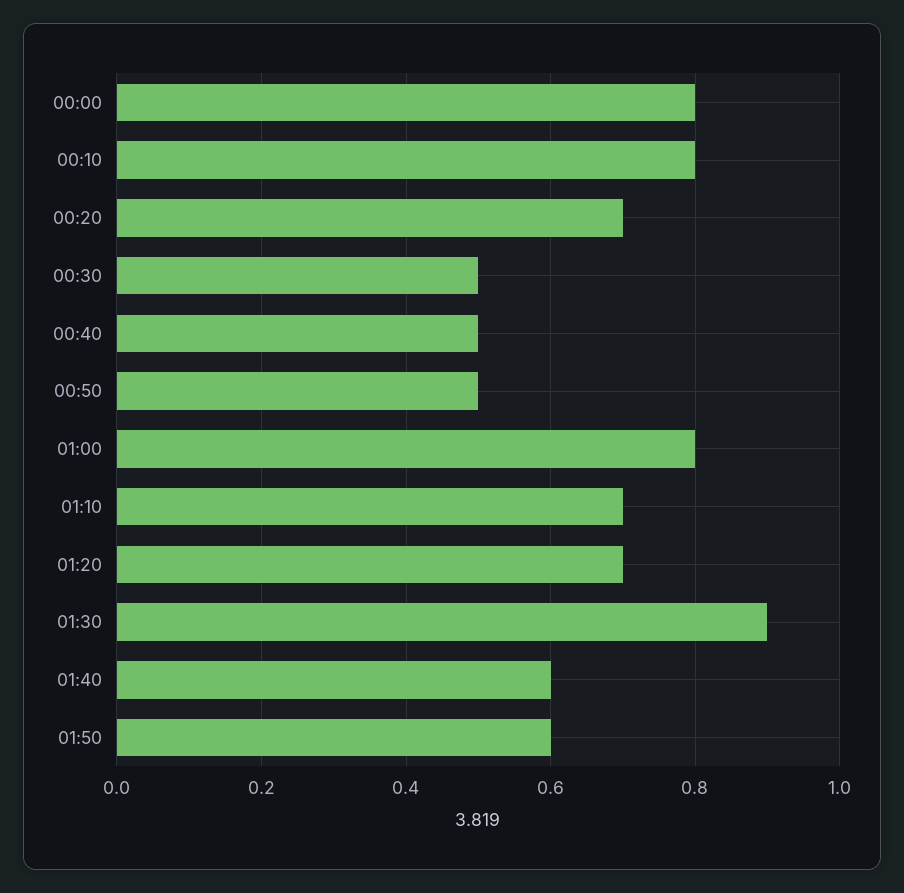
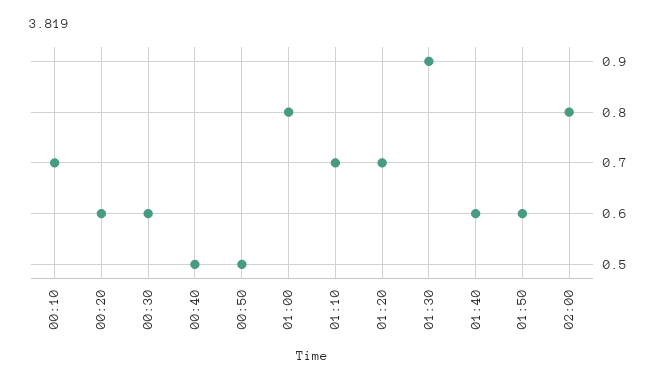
00:00: 0.8 -> none
00:10: 0.8 -> 0.7
00:20: 0.7 -> 0.6
00:30: 0.5 -> 0.6
02:00: none -> 0.8

